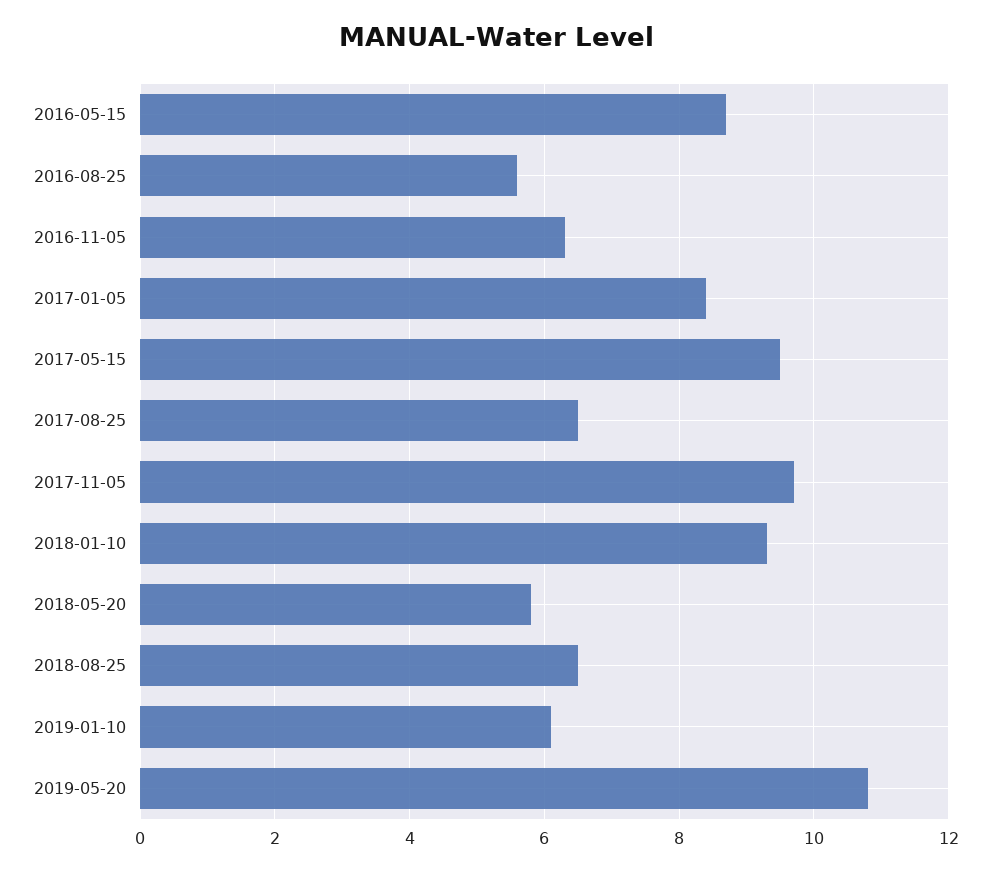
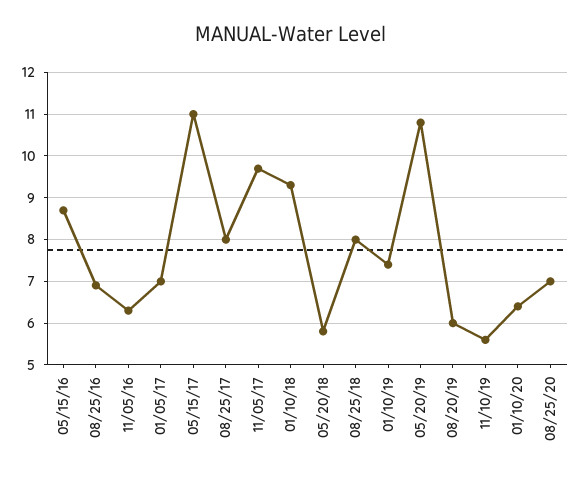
2016-08-25: 5.5 -> 7
2017-01-05: 8.5 -> 7
2017-05-15: 9.5 -> 11
2017-08-25: 6.5 -> 8
2018-08-25: 6.5 -> 8
2019-01-10: 6 -> 7.5
08/20/19: none -> 6
11/10/19: none -> 5.5
01/10/20: none -> 6.5
08/25/20: none -> 7

